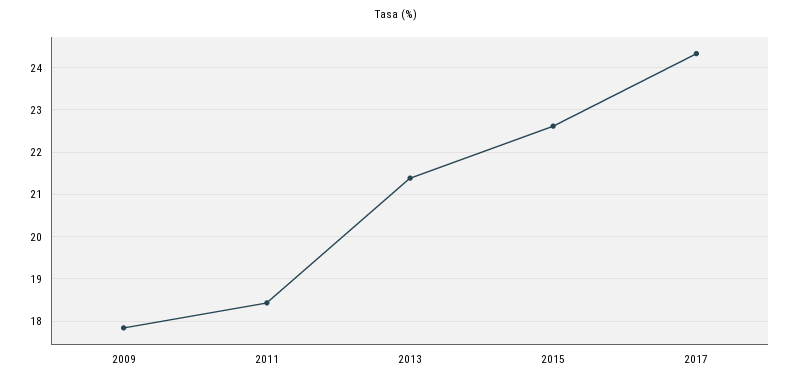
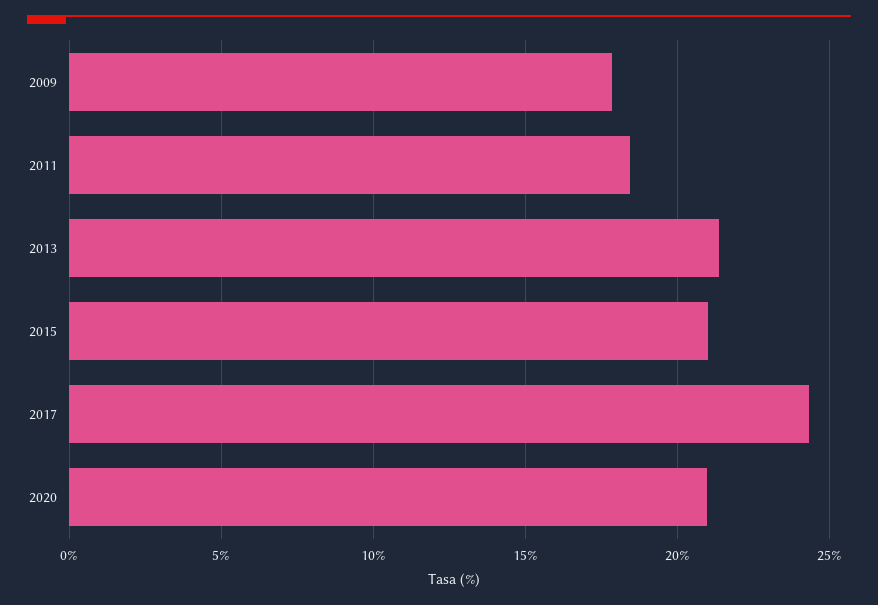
2015: 22.6 -> 21
2020: none -> 21

